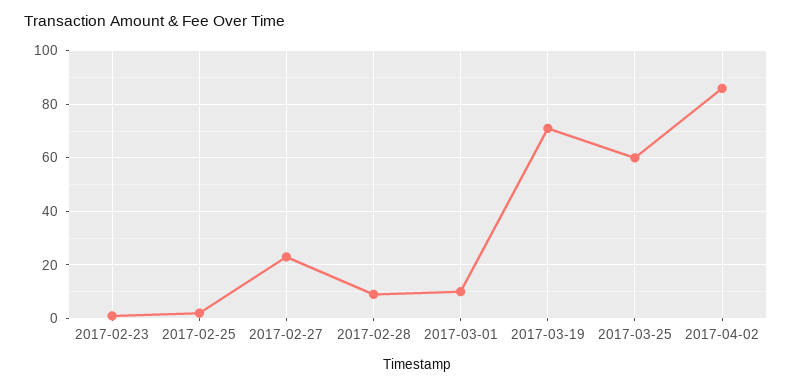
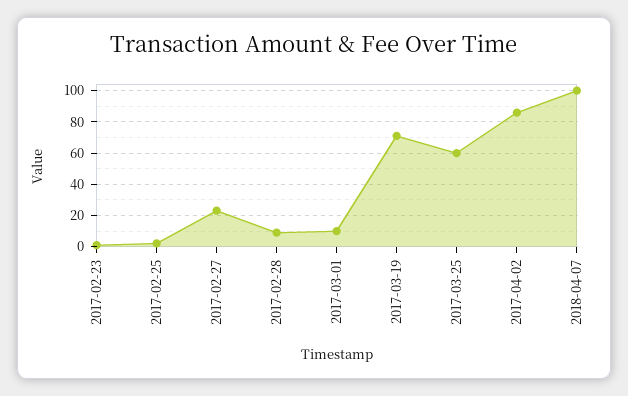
2018-04-07: none -> 100

